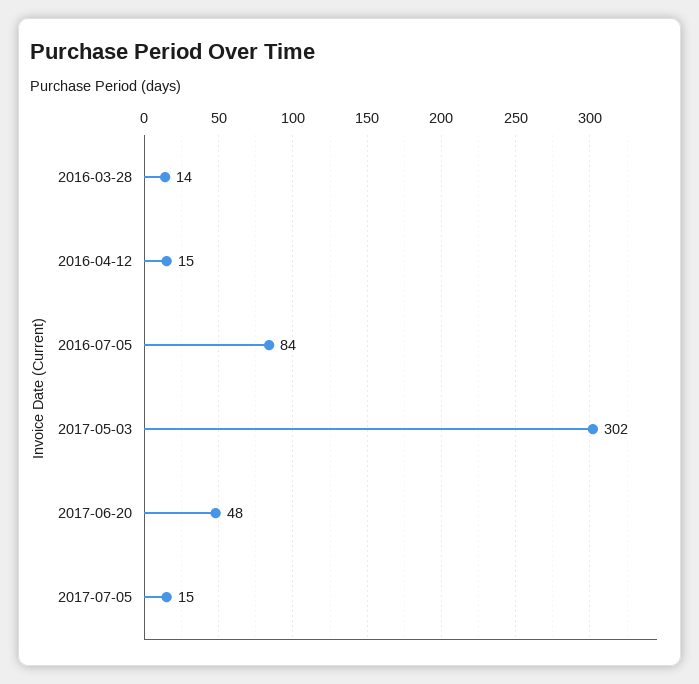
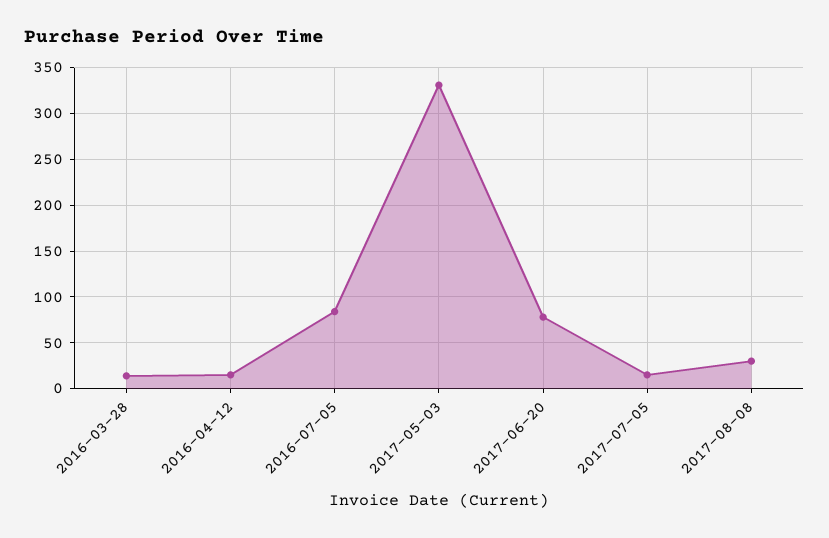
2017-05-03: 302 -> 330
2017-06-20: 48 -> 80
2017-08-08: none -> 30

